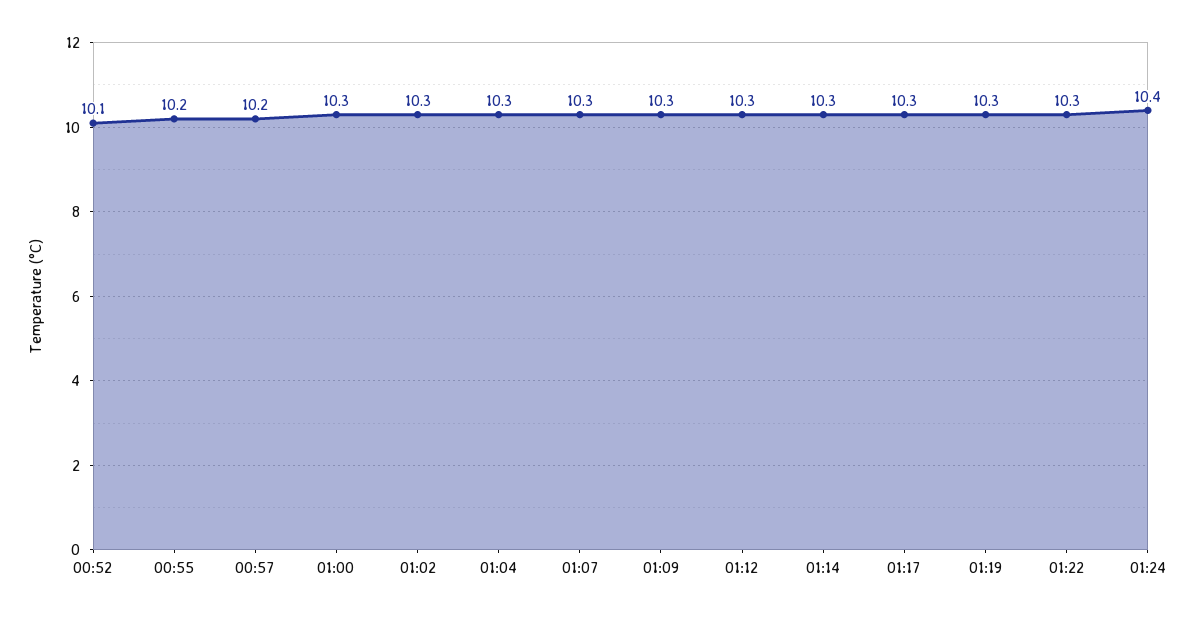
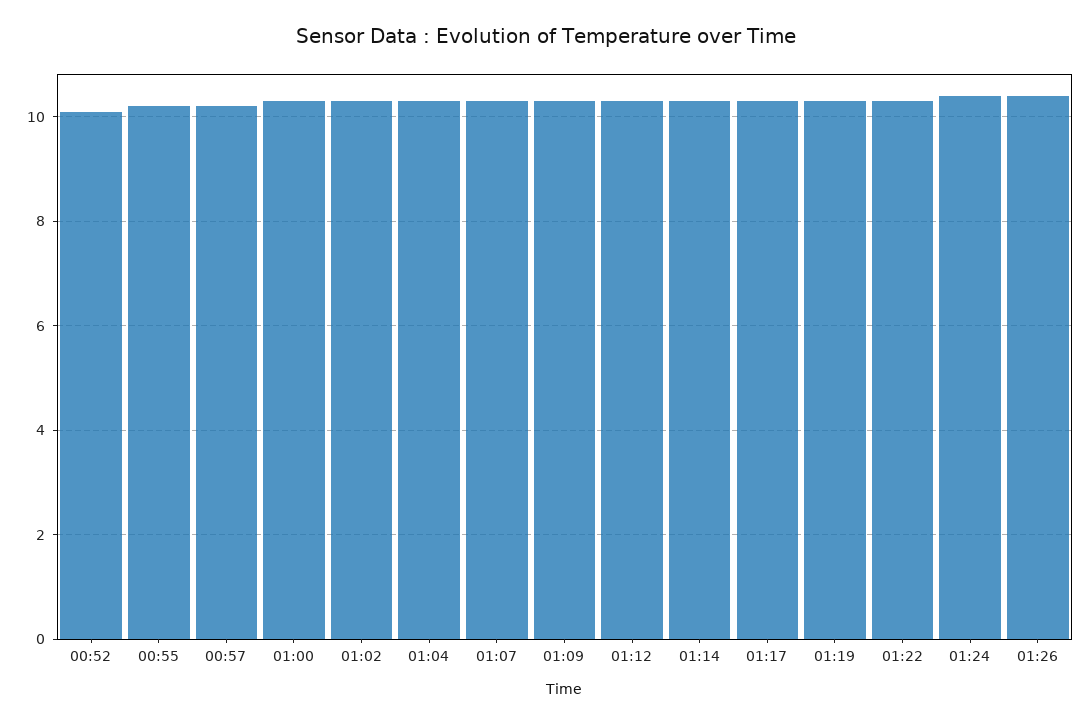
01:26: none -> 10.5

